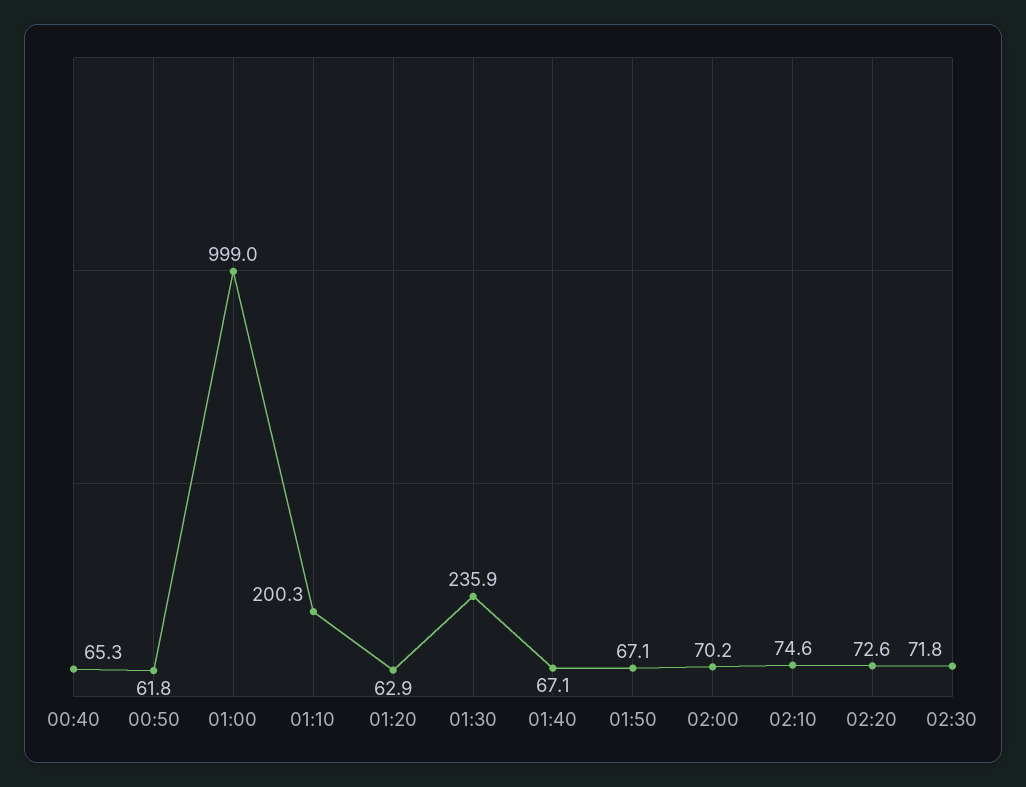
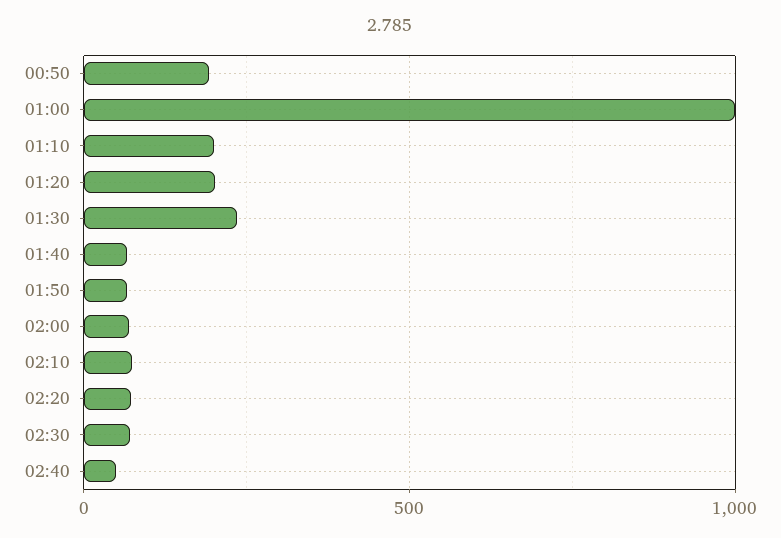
00:40: 65.3 -> none
00:50: 61.8 -> 200
01:20: 62.9 -> 200
02:40: none -> 50

